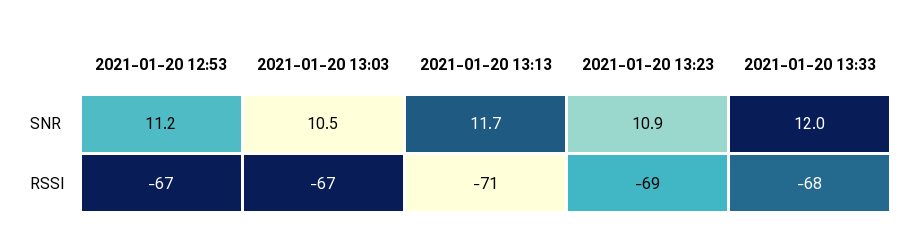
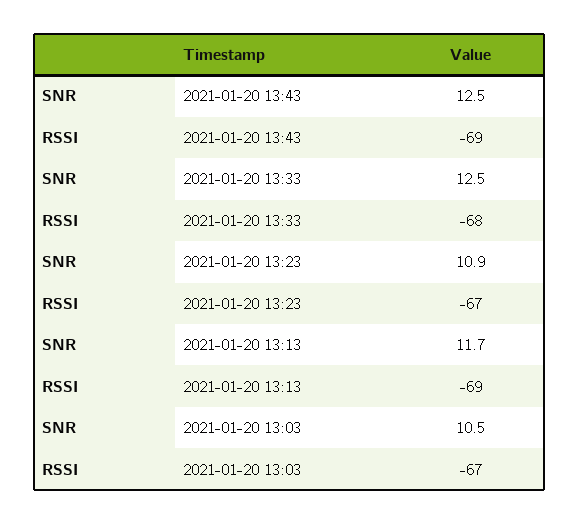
2021-01-20 12:53, SNR: 11.2 -> none
2021-01-20 13:33, SNR: 12 -> 12.5
2021-01-20 12:53, RSSI: -67 -> none
2021-01-20 13:13, RSSI: -71 -> -69
2021-01-20 13:23, RSSI: -69 -> -67
2021-01-20 13:43, SNR: none -> 12.5
2021-01-20 13:43, RSSI: none -> -69

